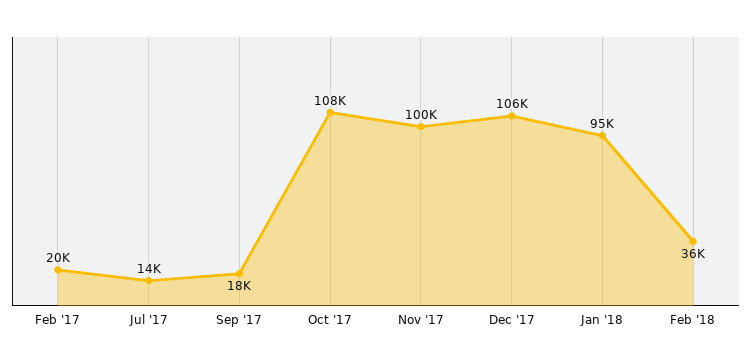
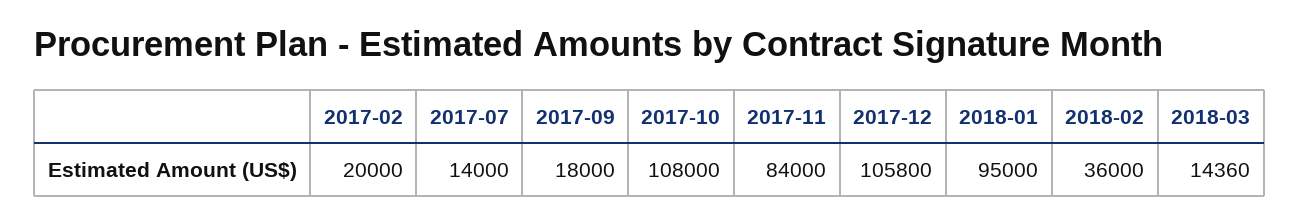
Nov '17: 100000 -> 84000
2018-03: none -> 14360

